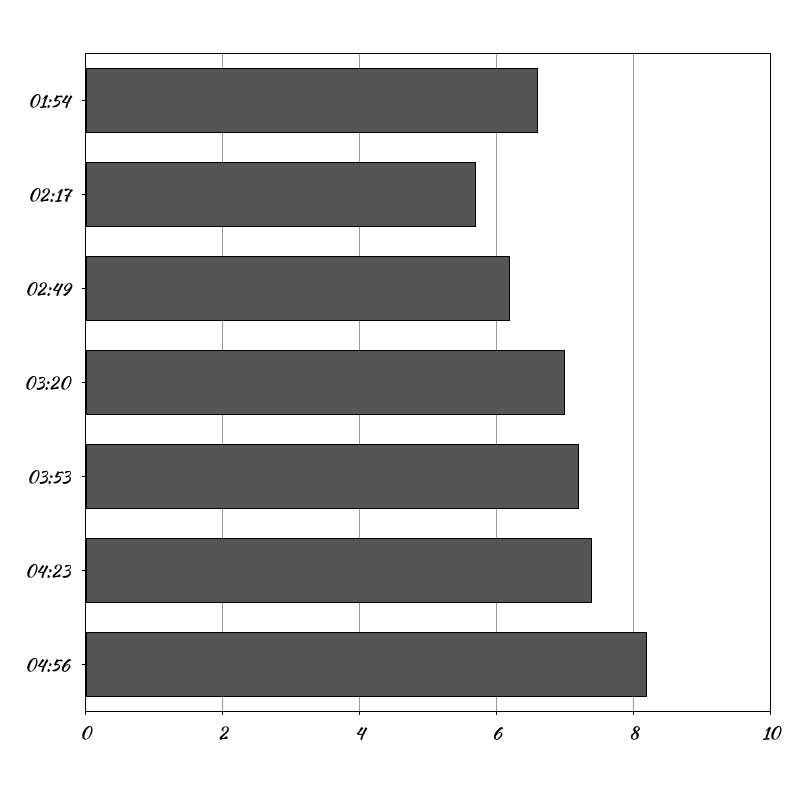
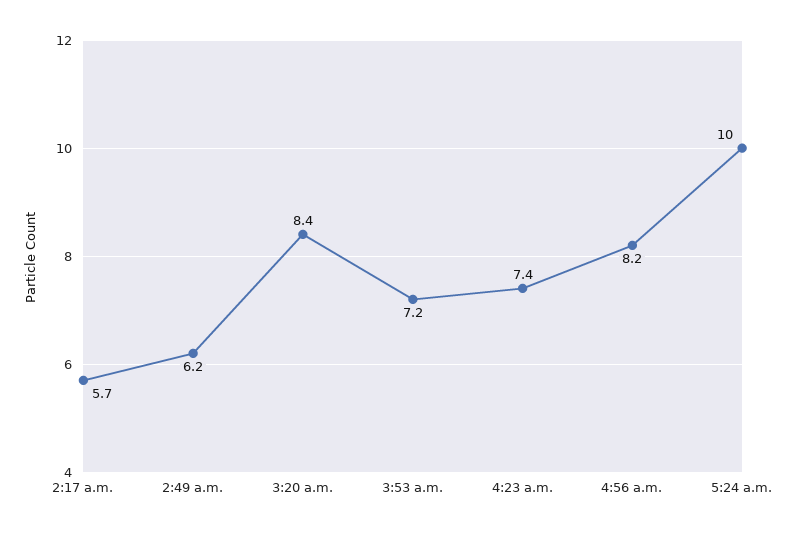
01:54: 6.5 -> none
03:20: 7 -> 8.4
5:24 a.m.: none -> 10

